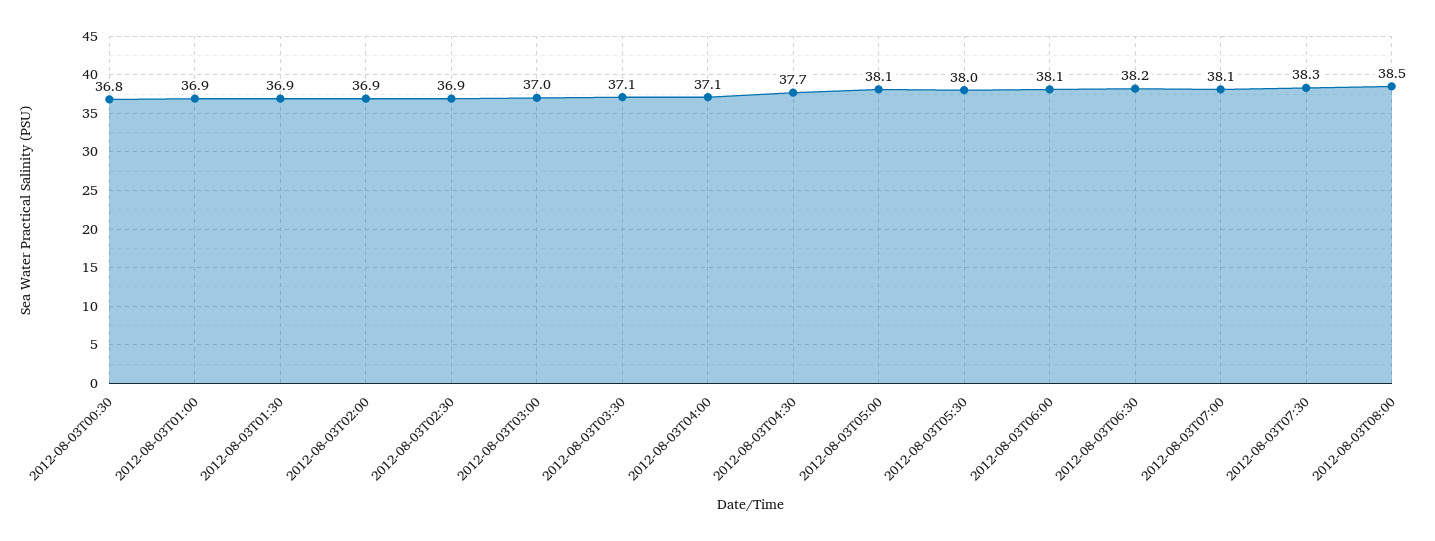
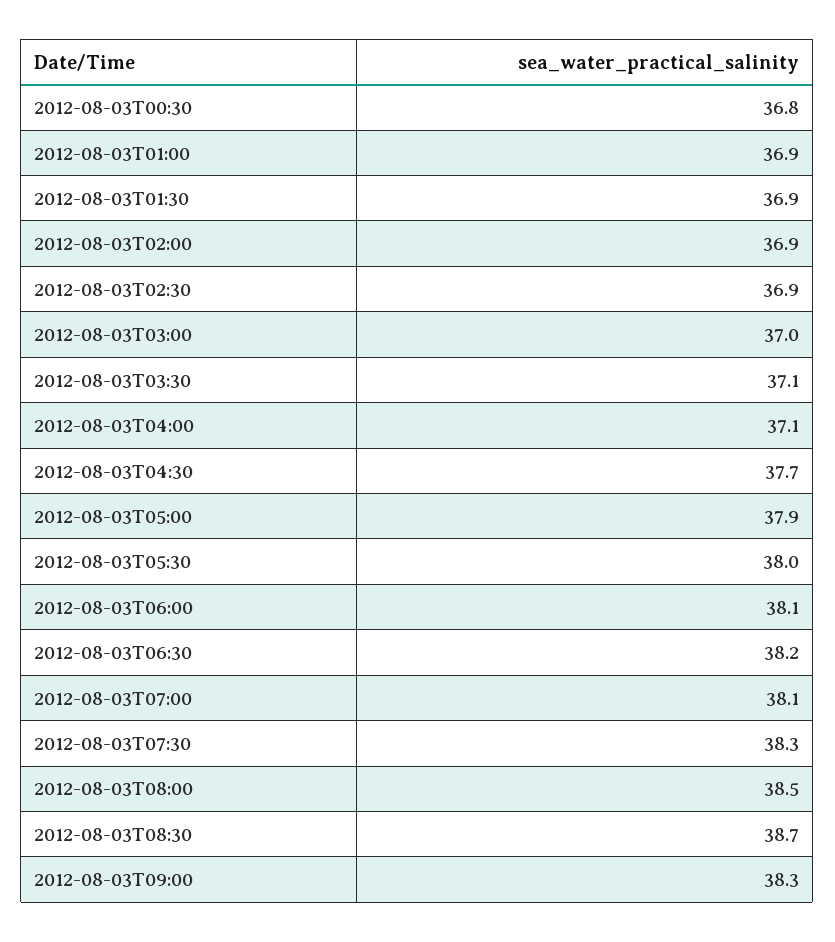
2012-08-03T05:00: 38.1 -> 37.9
2012-08-03T08:30: none -> 38.7
2012-08-03T09:00: none -> 38.3

